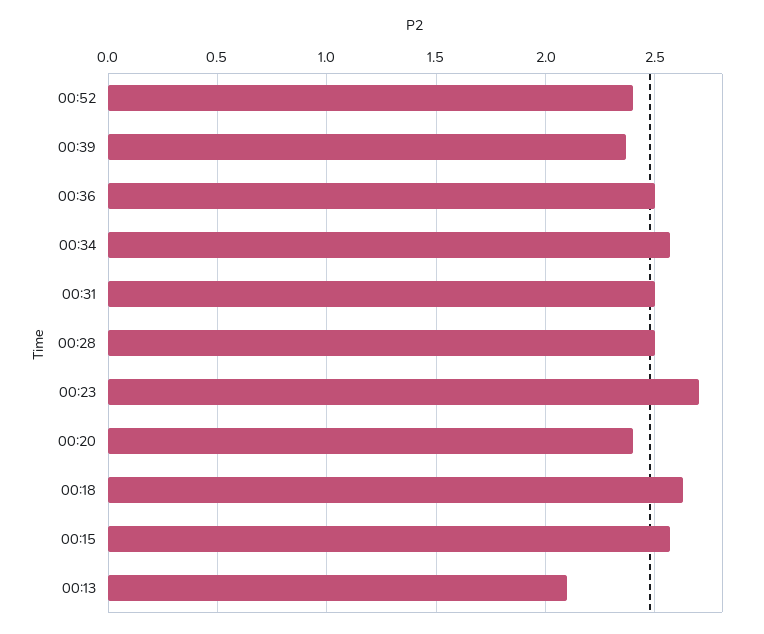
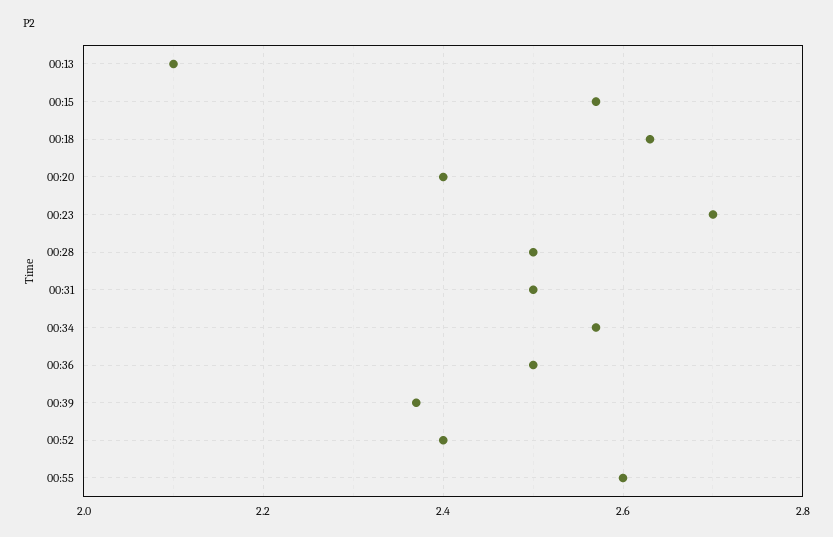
00:55: none -> 2.6

